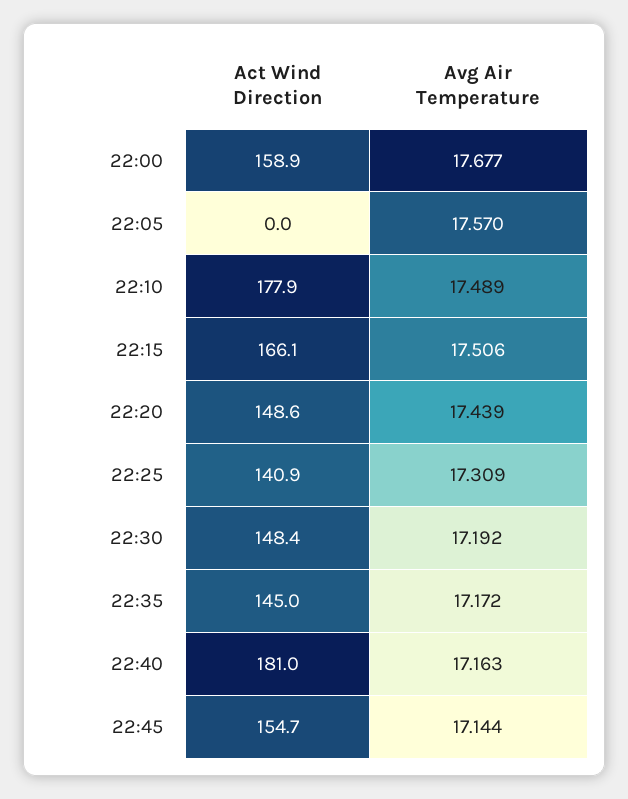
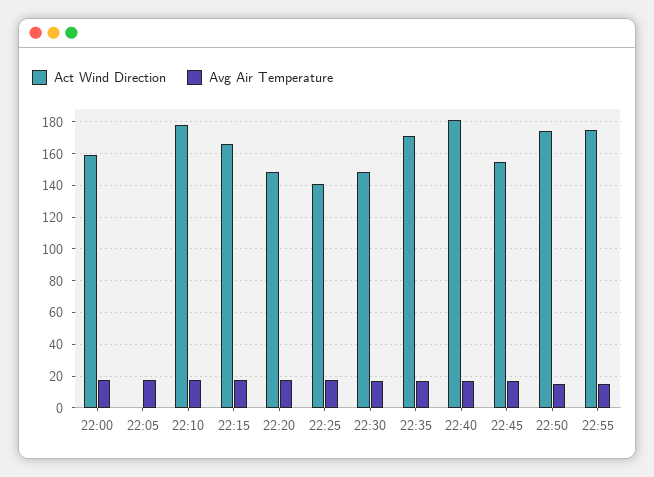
Act Wind Direction, 22:35: 145 -> 170
Act Wind Direction, 22:50: none -> 175
Avg Air Temperature, 22:50: none -> 15
Act Wind Direction, 22:55: none -> 175
Avg Air Temperature, 22:55: none -> 15

